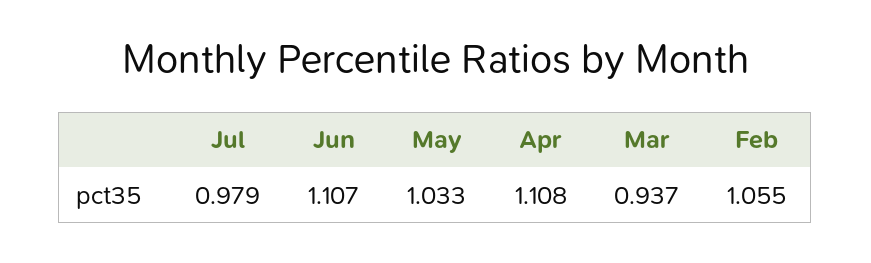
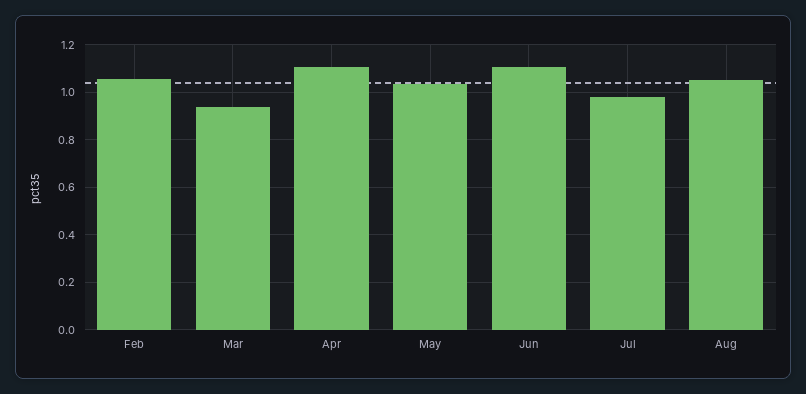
Aug: none -> 1.05

